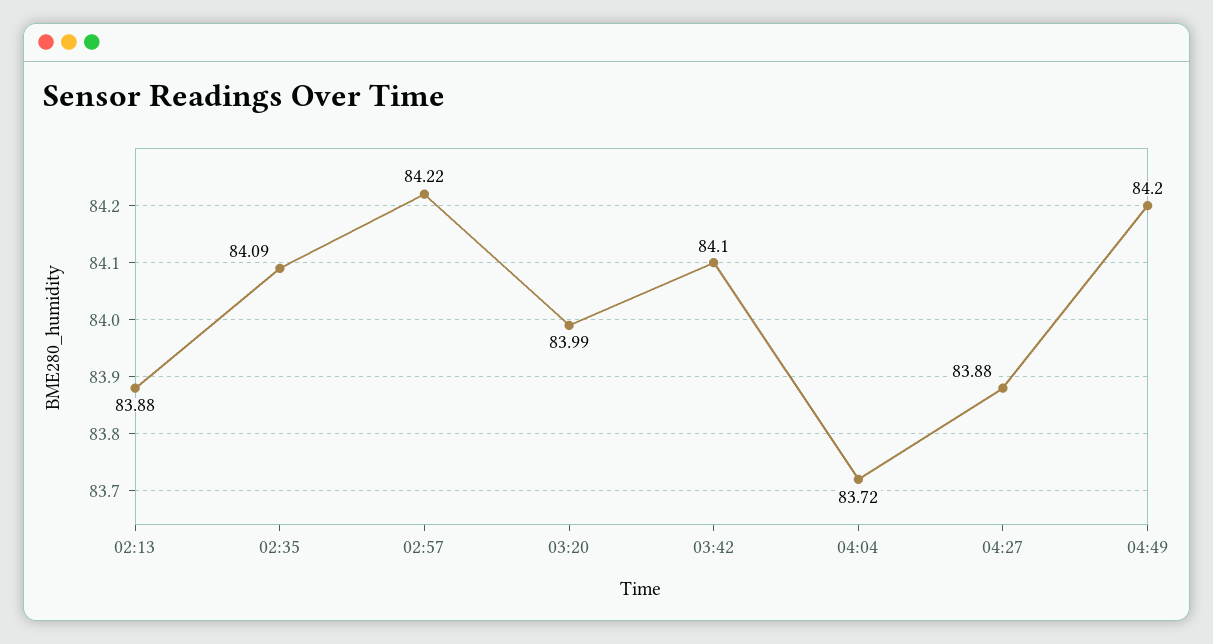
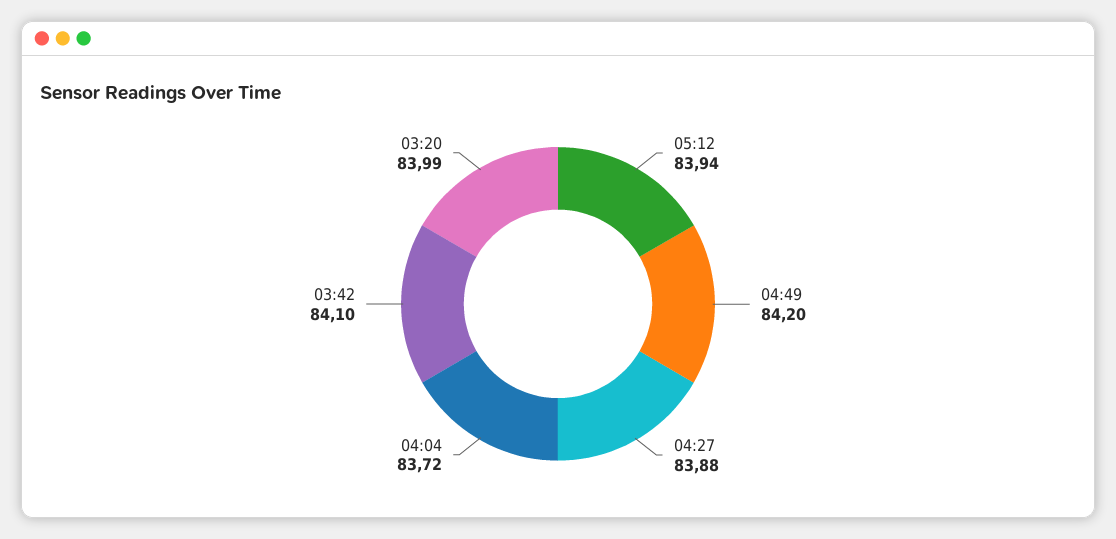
02:13: 83.88 -> none
02:35: 84.09 -> none
02:57: 84.22 -> none
05:12: none -> 83.94

